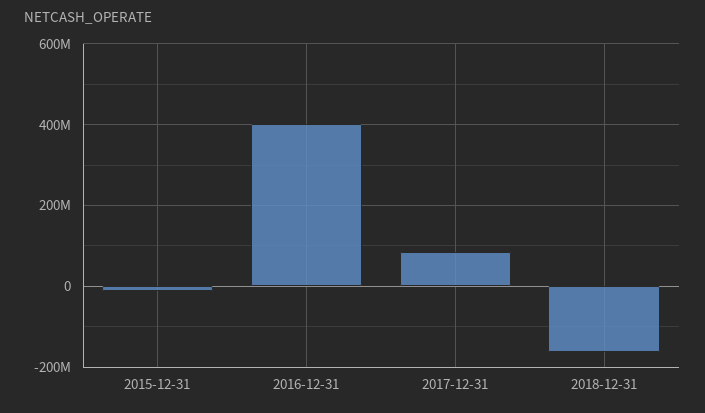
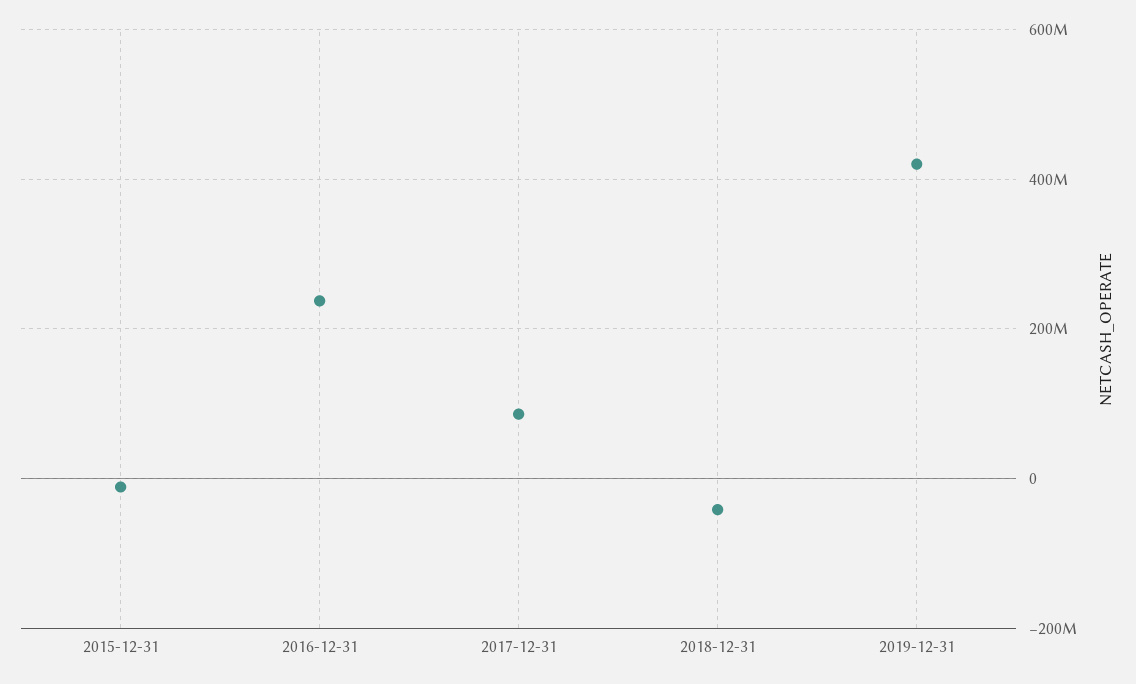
2016-12-31: 400000000 -> 240000000
2018-12-31: -160000000 -> -40000000
2019-12-31: none -> 420000000

